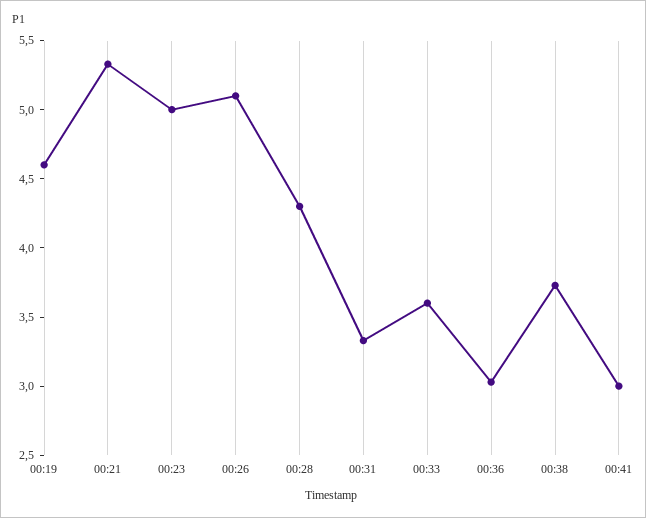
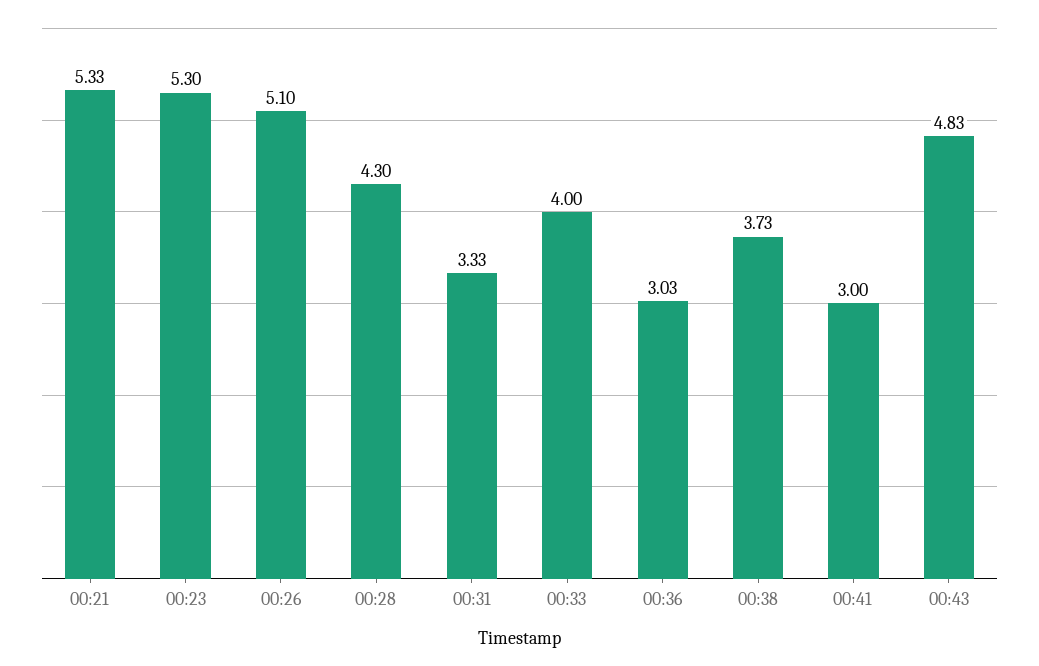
00:19: 4.6 -> none
00:23: 5 -> 5.3
00:33: 3.6 -> 4
00:43: none -> 4.83

